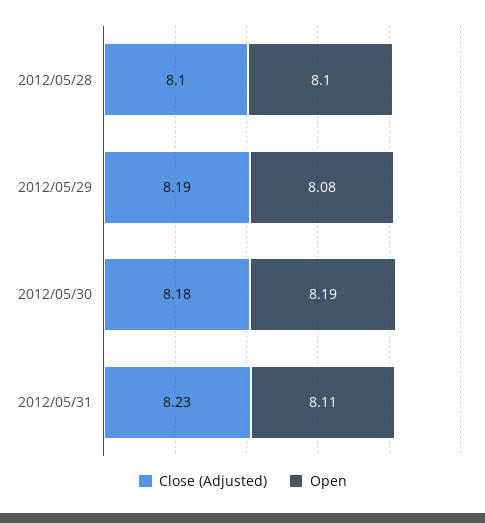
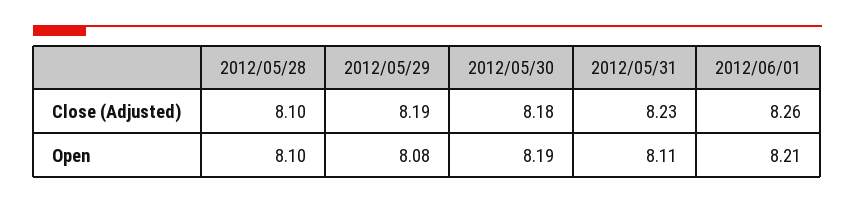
Close (Adjusted), 2012/06/01: none -> 8.26
Open, 2012/06/01: none -> 8.21

